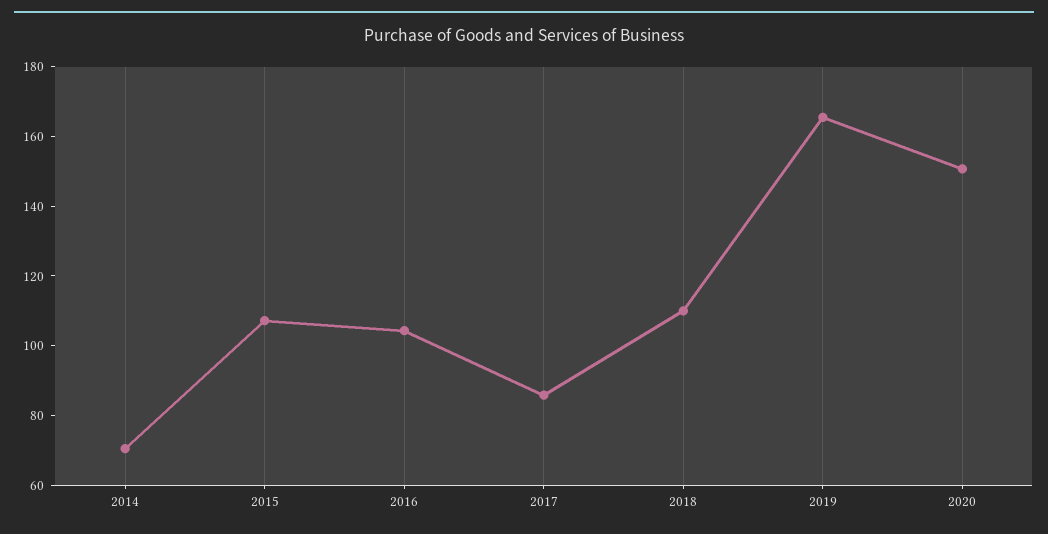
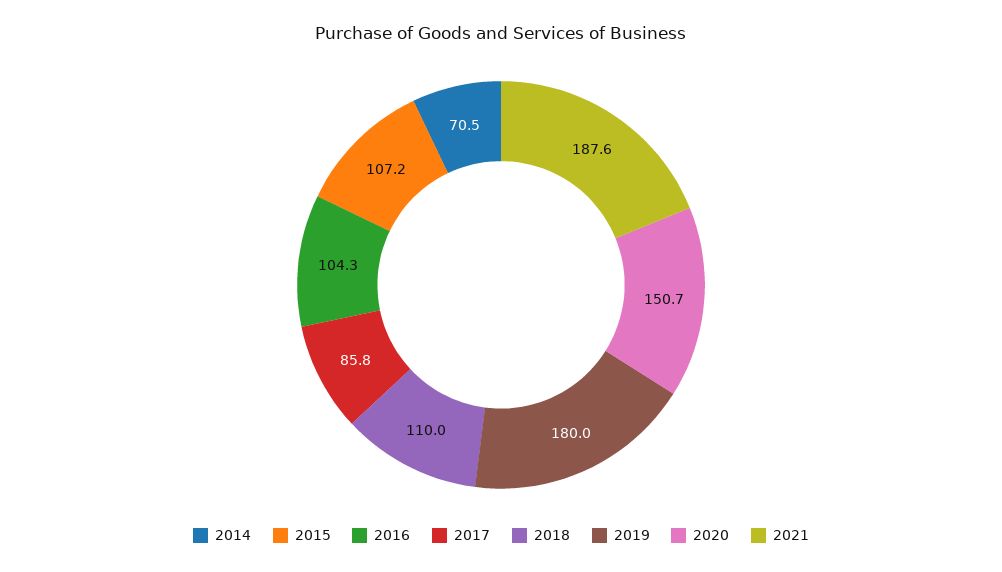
2019: 165 -> 180
2021: none -> 187.6

